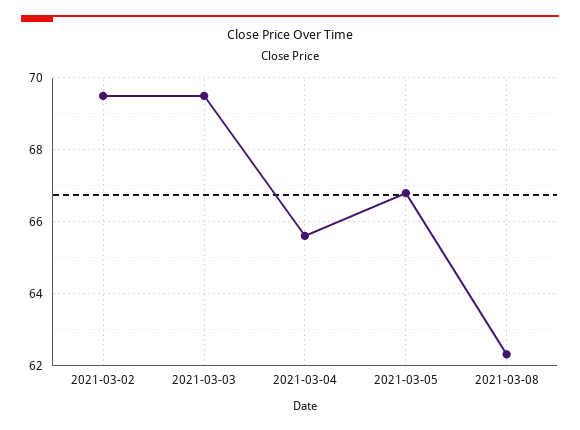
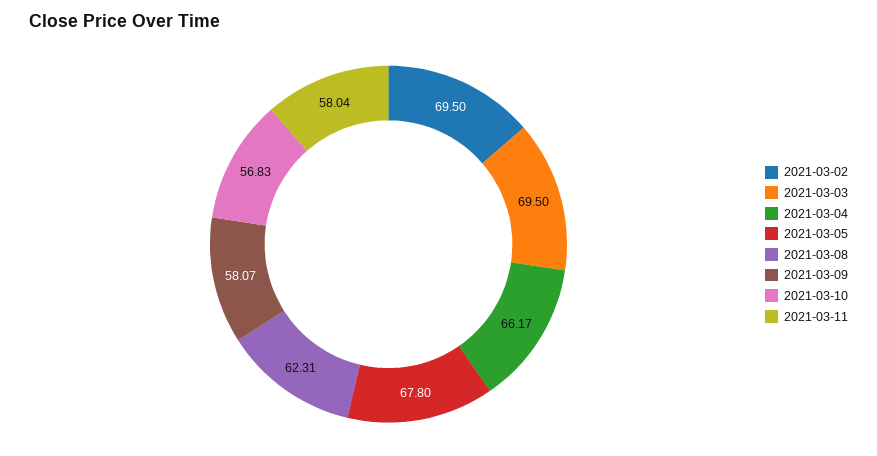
2021-03-04: 65.6 -> 66.17
2021-03-05: 66.8 -> 67.8
2021-03-09: none -> 58.07
2021-03-10: none -> 56.83
2021-03-11: none -> 58.04

